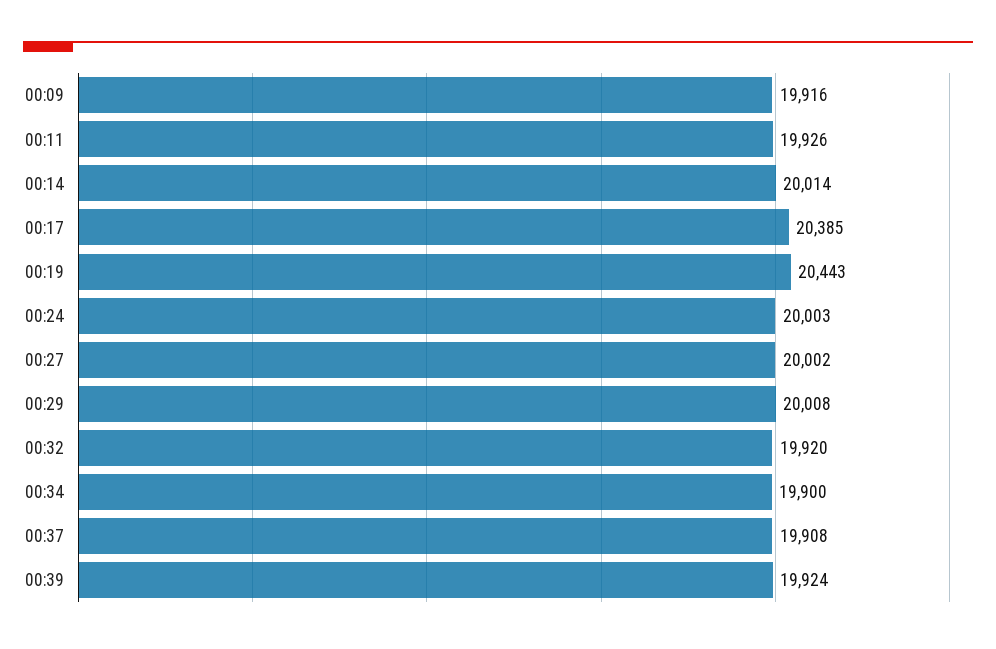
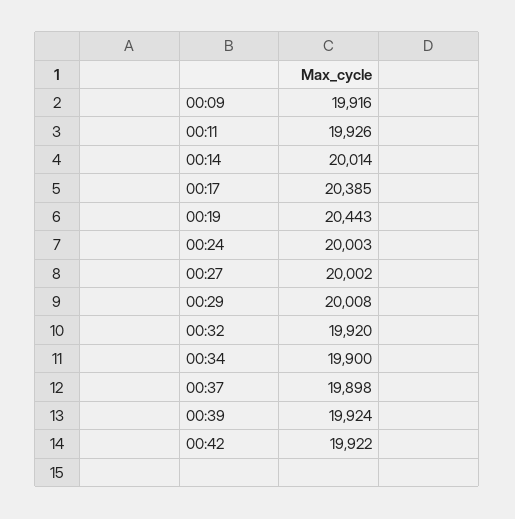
00:37: 19908 -> 19898
00:42: none -> 19922

